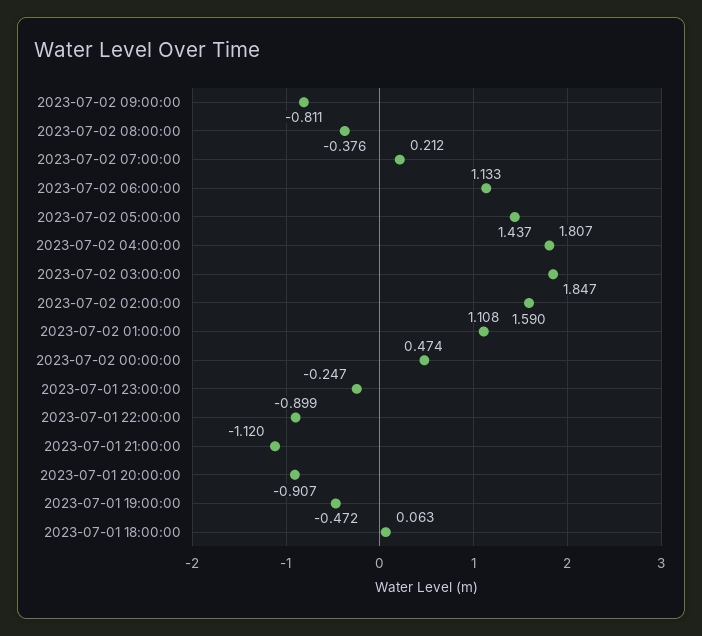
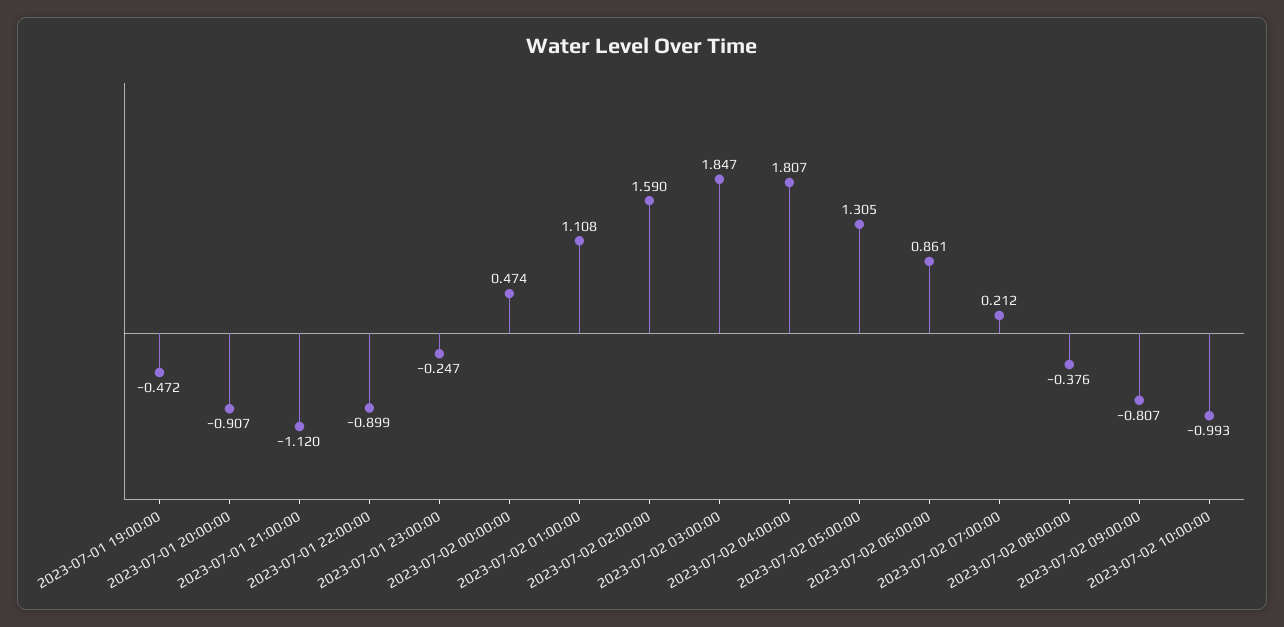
2023-07-02 09:00:00: -0.811 -> -0.807
2023-07-02 06:00:00: 1.133 -> 0.861
2023-07-02 05:00:00: 1.437 -> 1.305
2023-07-01 18:00:00: 0.063 -> none
2023-07-02 10:00:00: none -> -0.993

